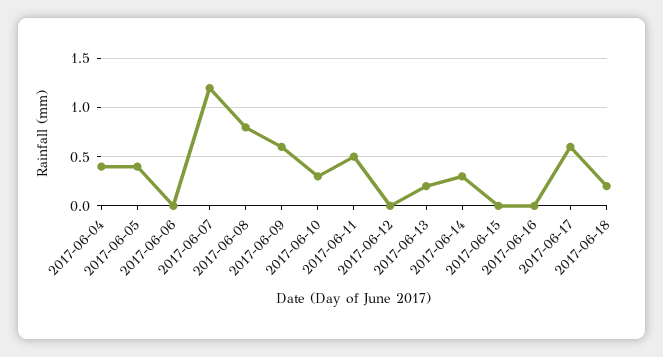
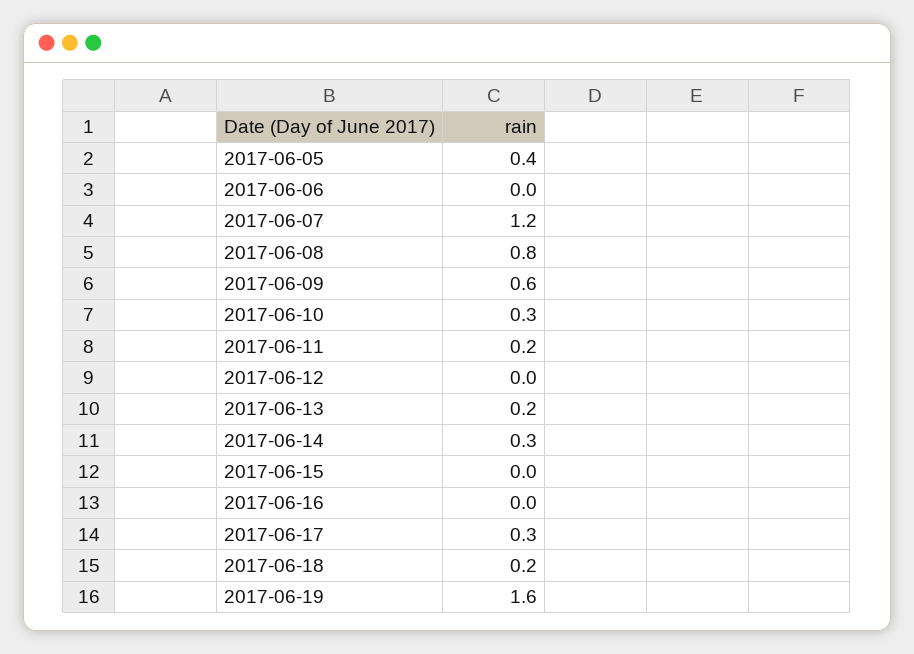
2017-06-04: 0.4 -> none
2017-06-11: 0.5 -> 0.2
2017-06-17: 0.6 -> 0.3
2017-06-19: none -> 1.6

